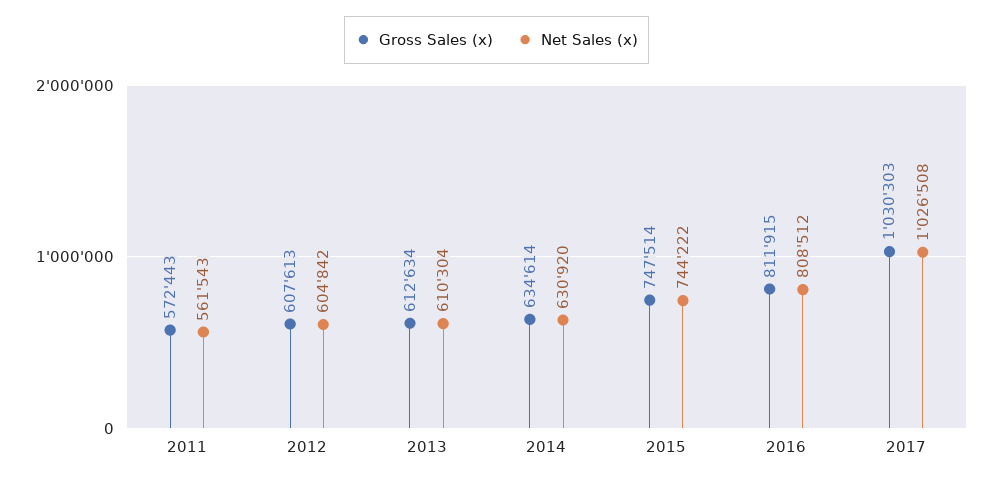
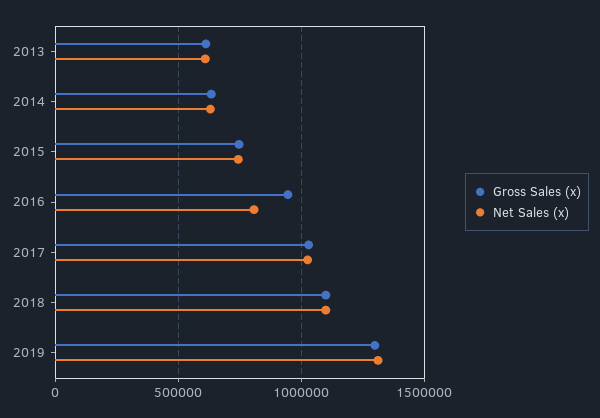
Gross Sales (x), 2011: 572443 -> none
Net Sales (x), 2011: 561543 -> none
Gross Sales (x), 2012: 607613 -> none
Net Sales (x), 2012: 604842 -> none
Gross Sales (x), 2016: 811915 -> 950000
Gross Sales (x), 2018: none -> 1100000
Net Sales (x), 2018: none -> 1100000
Gross Sales (x), 2019: none -> 1300000
Net Sales (x), 2019: none -> 1300000

